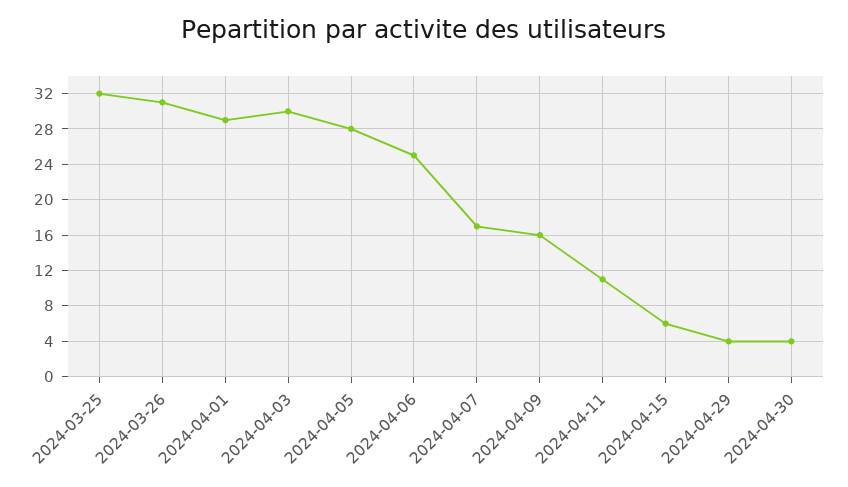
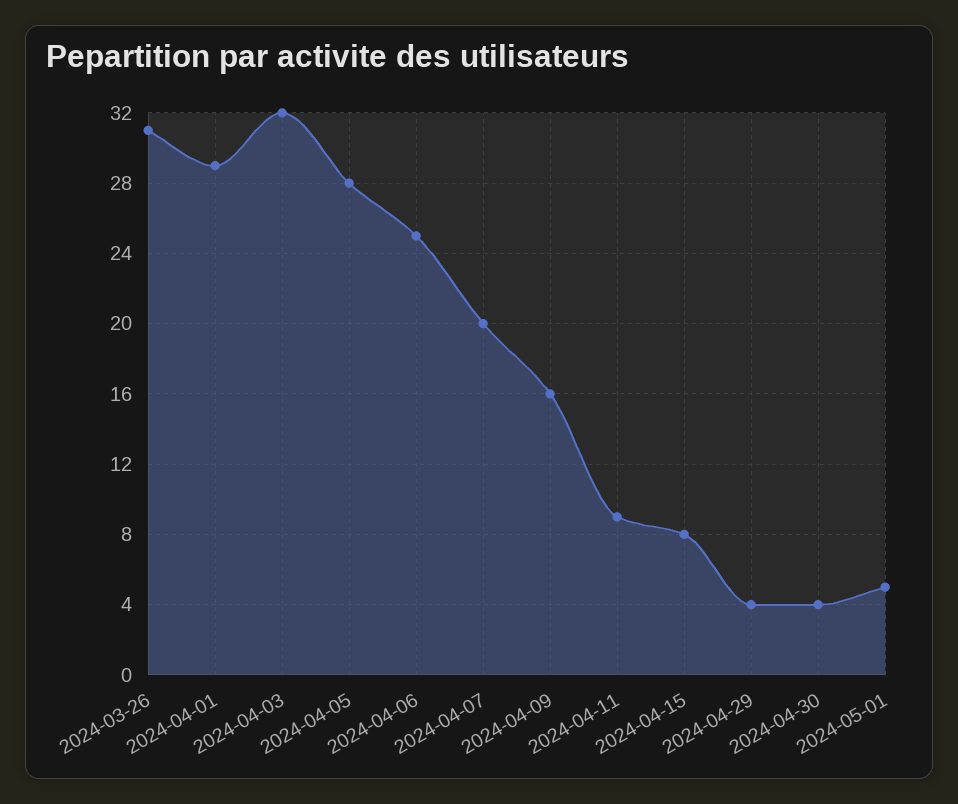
2024-03-25: 32 -> none
2024-04-03: 30 -> 32
2024-04-07: 17 -> 20
2024-04-11: 11 -> 9
2024-04-15: 6 -> 8
2024-05-01: none -> 5

